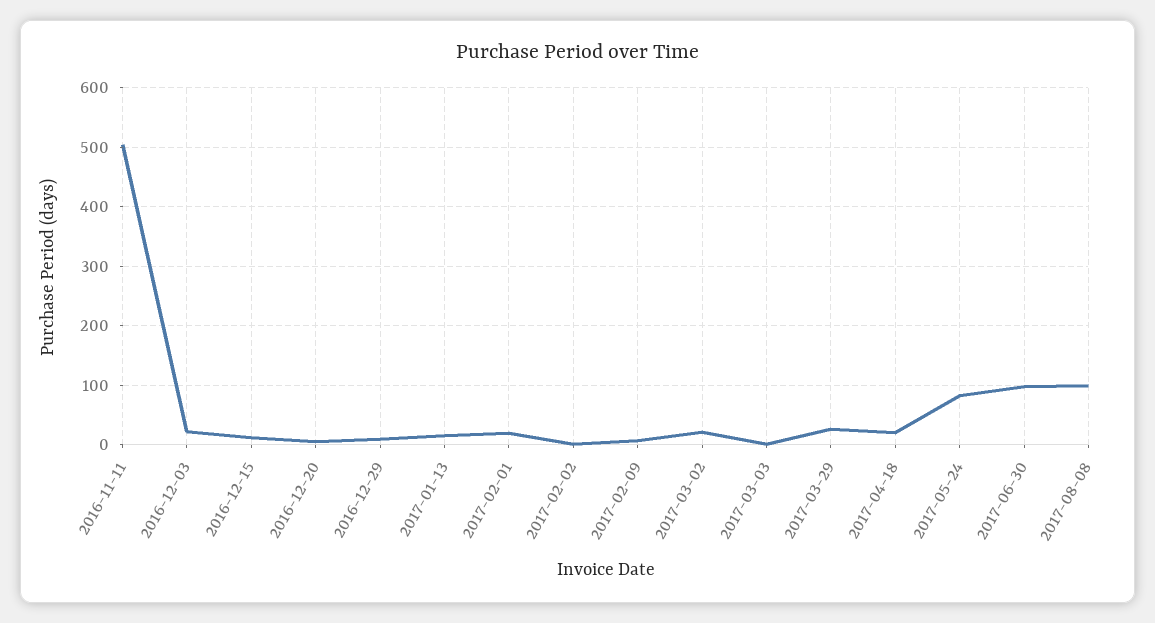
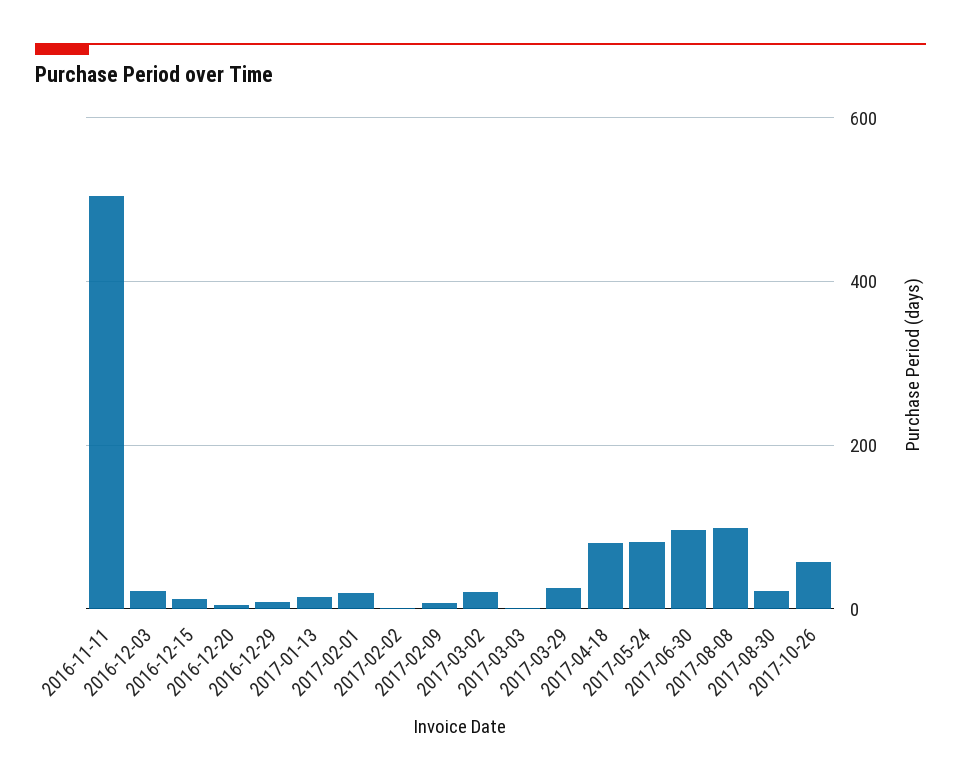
2017-04-18: 20 -> 80
2017-08-30: none -> 20
2017-10-26: none -> 60

